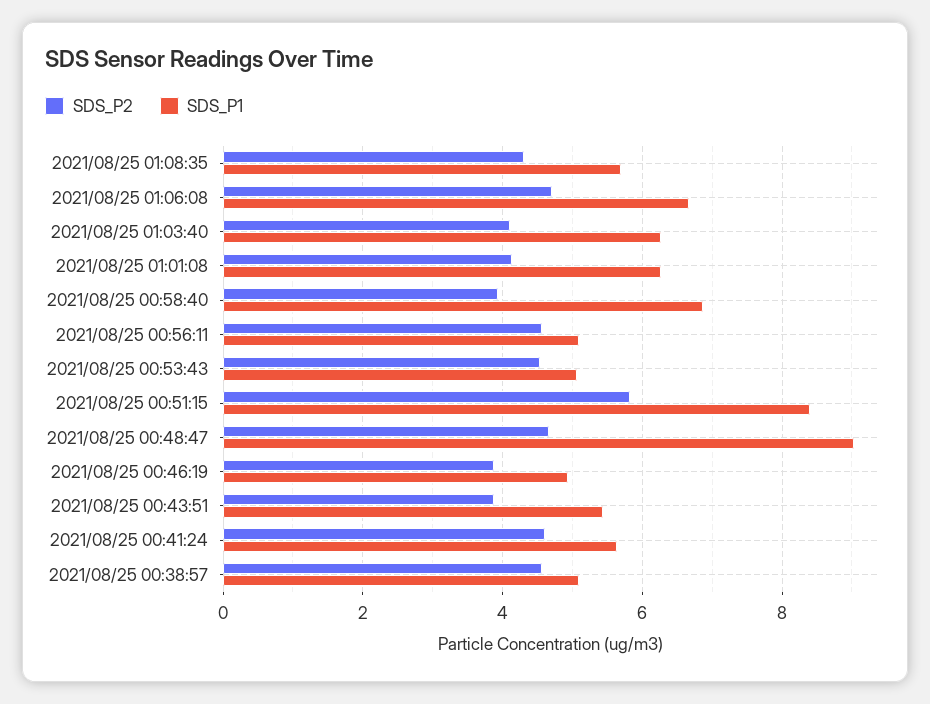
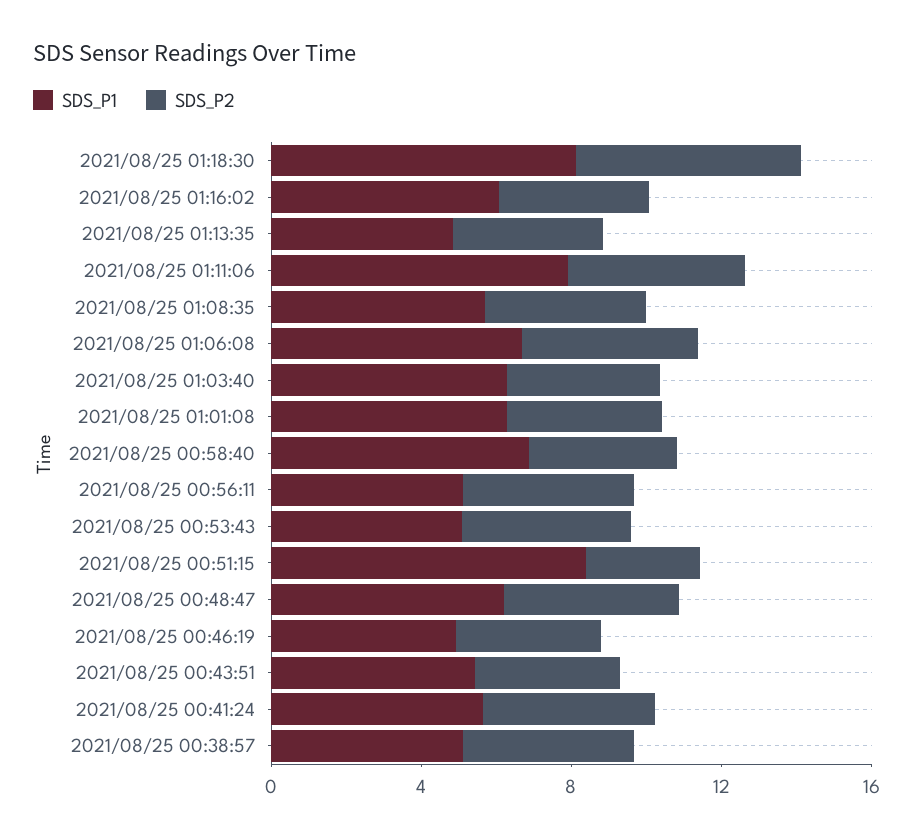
SDS_P2, 2021/08/25 00:51:15: 5.8 -> 3
SDS_P1, 2021/08/25 00:48:47: 9 -> 6
SDS_P1, 2021/08/25 01:18:30: none -> 8
SDS_P2, 2021/08/25 01:18:30: none -> 6
SDS_P1, 2021/08/25 01:16:02: none -> 6
SDS_P2, 2021/08/25 01:16:02: none -> 4
SDS_P1, 2021/08/25 01:13:35: none -> 5
SDS_P2, 2021/08/25 01:13:35: none -> 4
SDS_P1, 2021/08/25 01:11:06: none -> 8
SDS_P2, 2021/08/25 01:11:06: none -> 5

